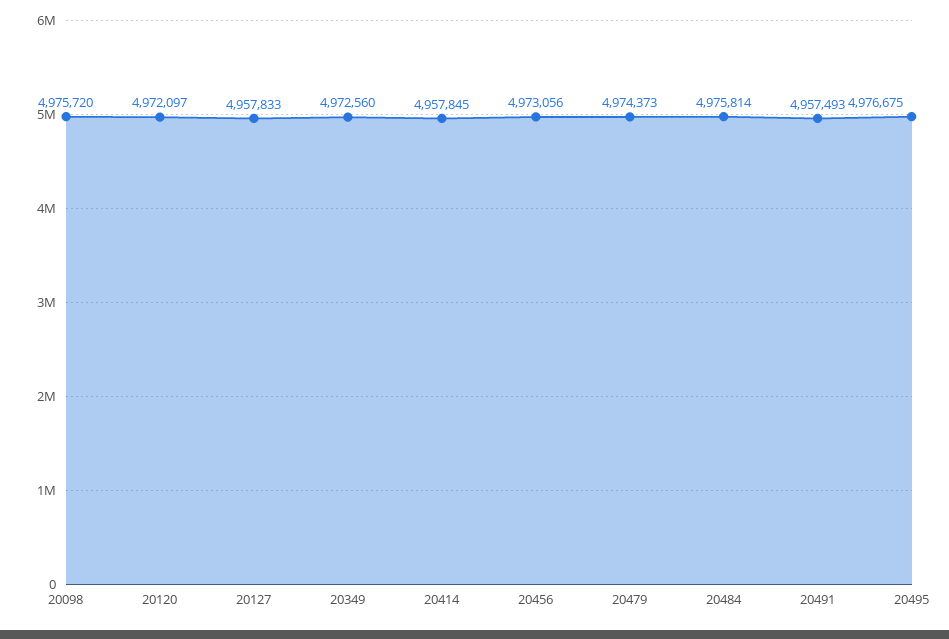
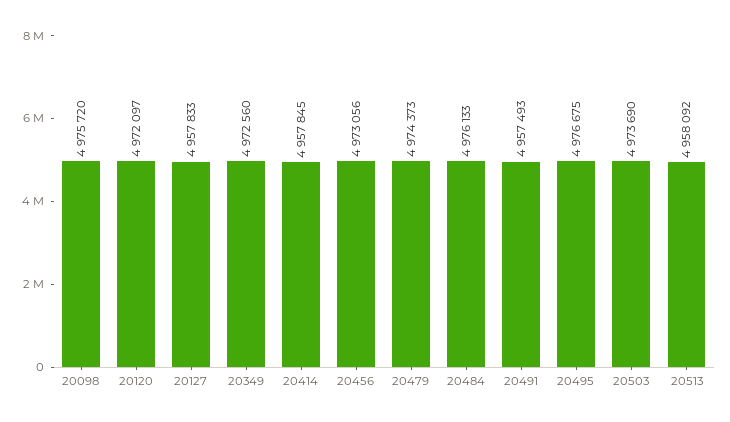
20484: 4975814 -> 4976133
20503: none -> 4973690
20513: none -> 4958092

